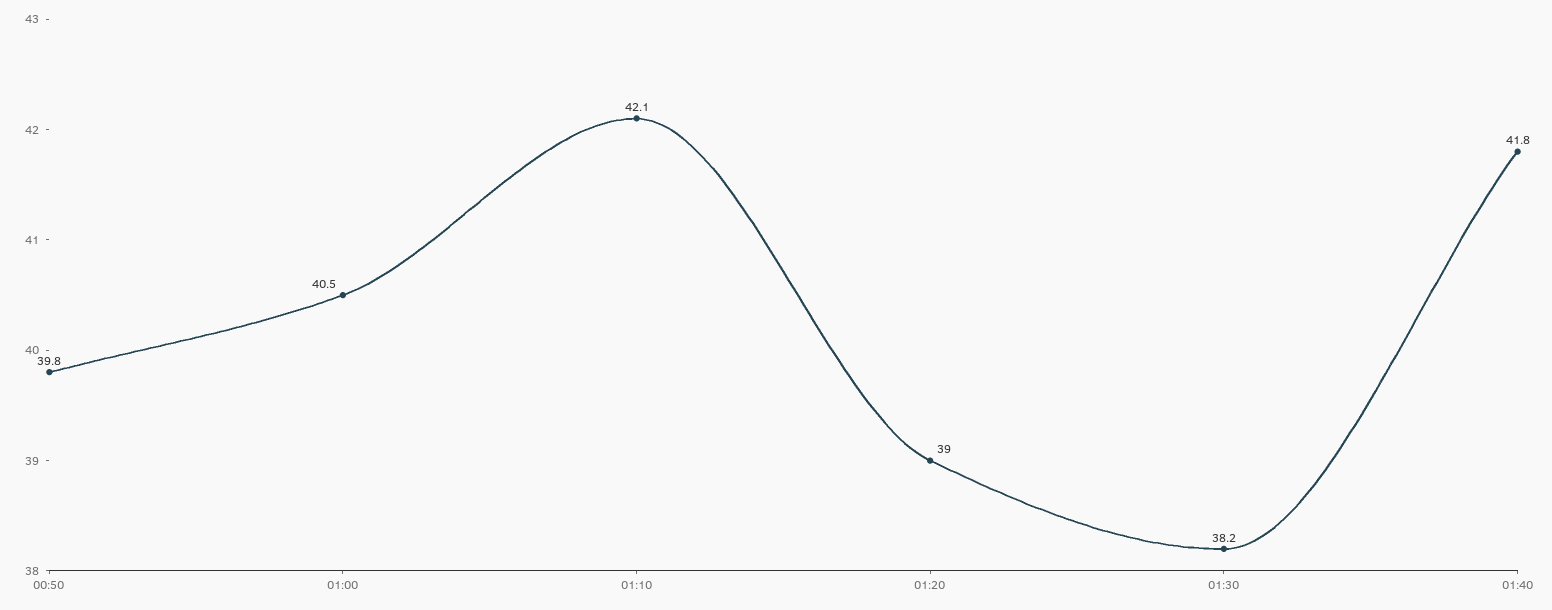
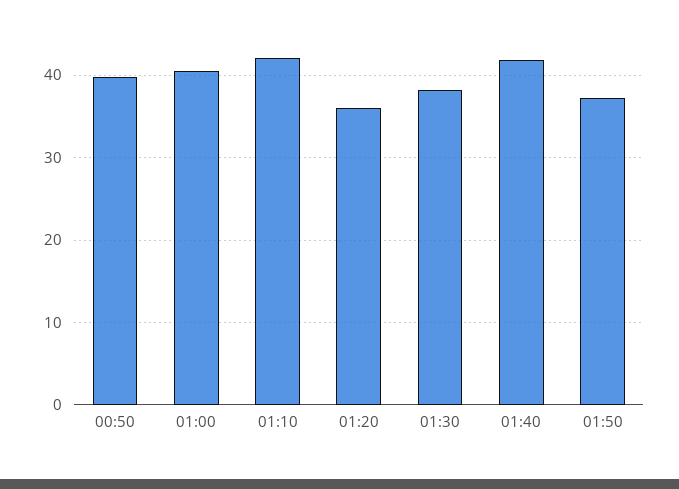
01:20: 39 -> 36
01:50: none -> 37

